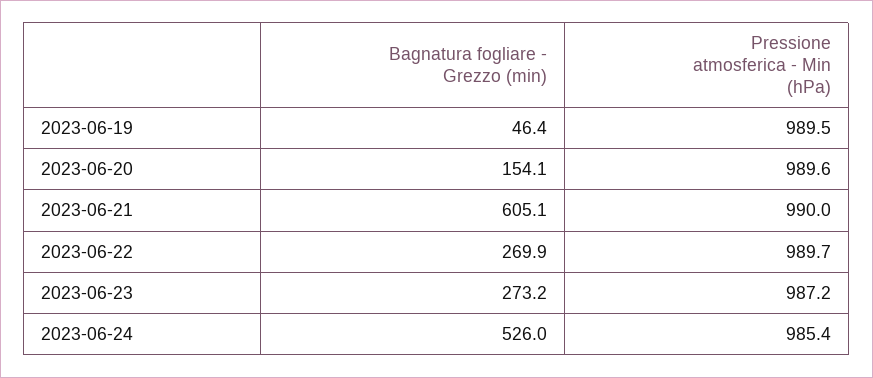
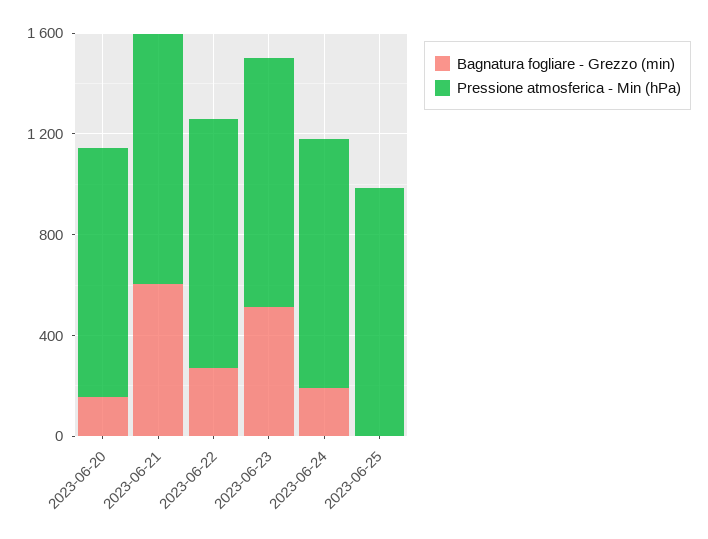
Bagnatura fogliare - Grezzo (min), 2023-06-19: 46.4 -> none
Pressione atmosferica - Min (hPa), 2023-06-19: 989.5 -> none
Bagnatura fogliare - Grezzo (min), 2023-06-23: 273.2 -> 500
Bagnatura fogliare - Grezzo (min), 2023-06-24: 526 -> 200
Bagnatura fogliare - Grezzo (min), 2023-06-25: none -> 0
Pressione atmosferica - Min (hPa), 2023-06-25: none -> 1000

